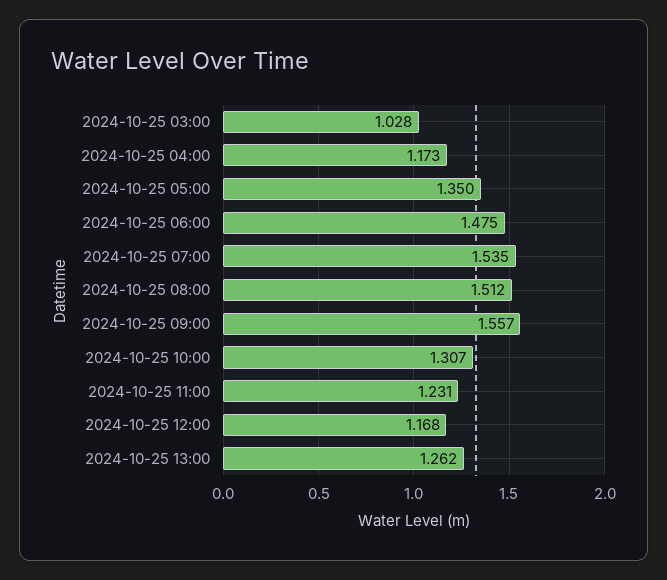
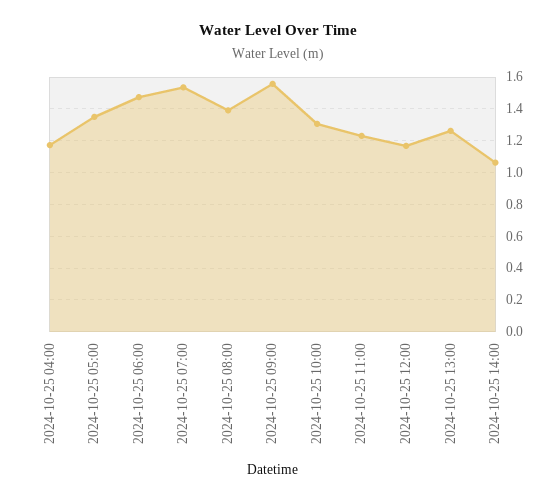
2024-10-25 03:00: 1.028 -> none
2024-10-25 08:00: 1.512 -> 1.4
2024-10-25 14:00: none -> 1.05

